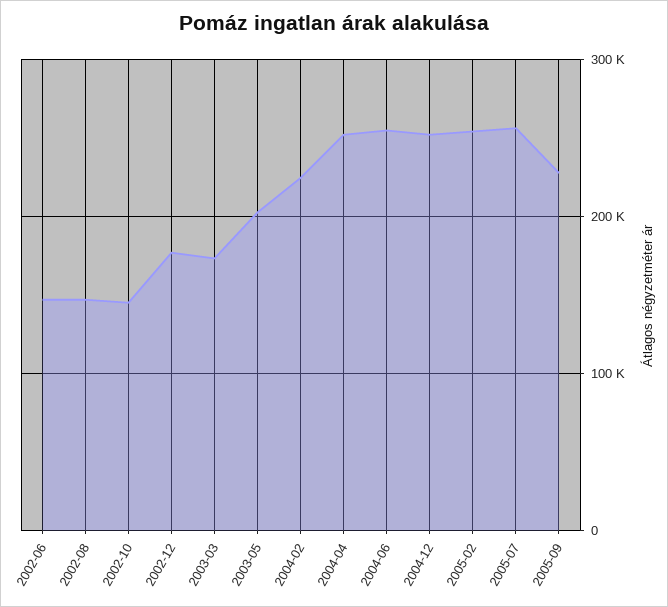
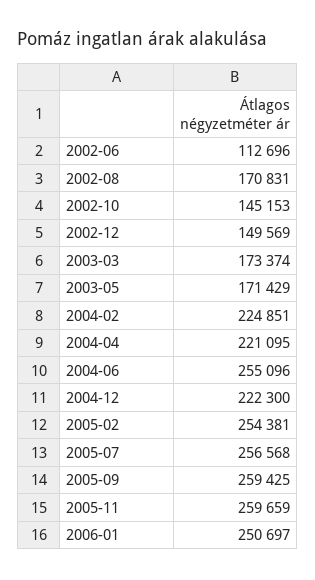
2002-06: 150000 -> 112696
2002-08: 150000 -> 170831
2002-12: 180000 -> 149569
2003-05: 200000 -> 171429
2004-04: 250000 -> 221095
2004-12: 250000 -> 222300
2005-09: 230000 -> 259425
2005-11: none -> 259659
2006-01: none -> 250697

